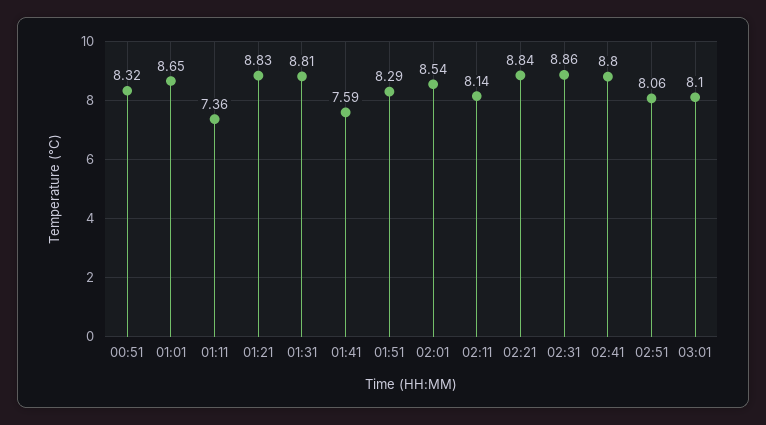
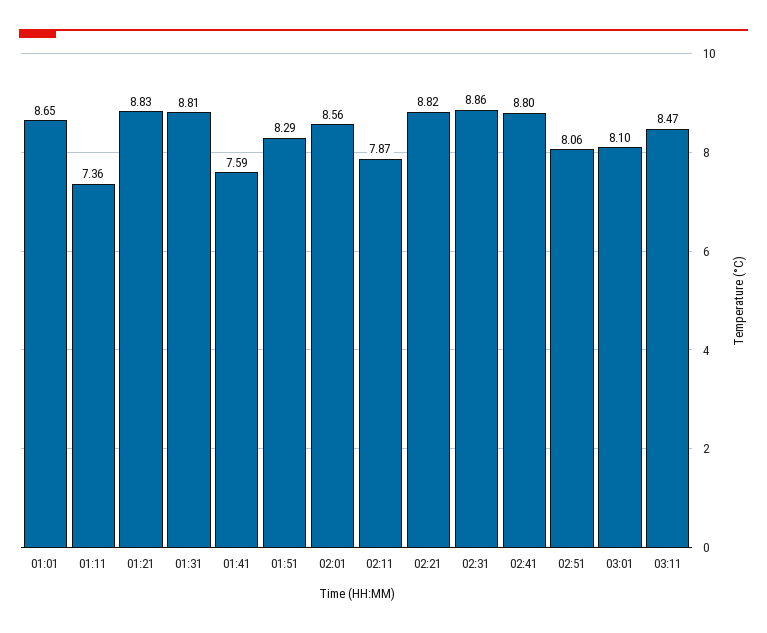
00:51: 8.32 -> none
02:01: 8.54 -> 8.56
02:11: 8.14 -> 7.87
02:21: 8.84 -> 8.82
03:11: none -> 8.47

